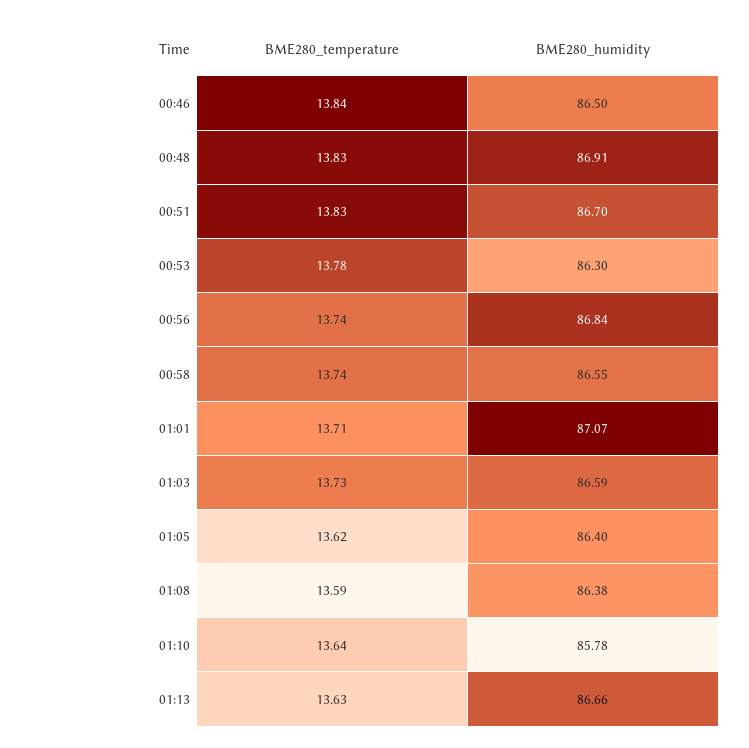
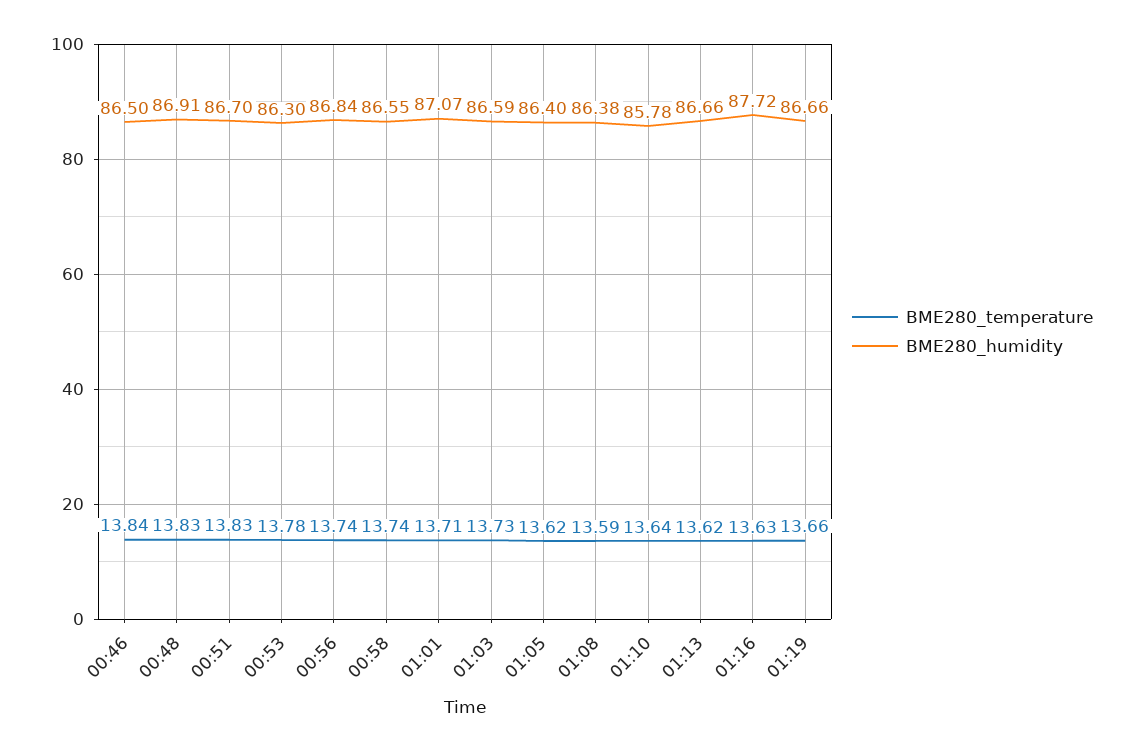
BME280_temperature, 01:13: 13.63 -> 13.62
BME280_temperature, 01:16: none -> 13.63
BME280_humidity, 01:16: none -> 87.72
BME280_temperature, 01:19: none -> 13.66
BME280_humidity, 01:19: none -> 86.66

